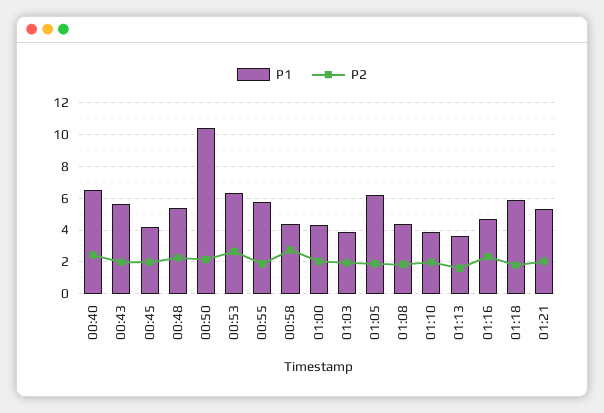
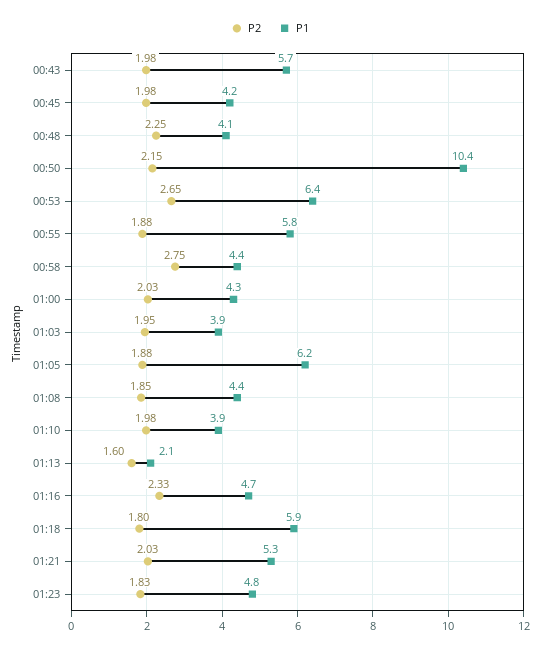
P1, 00:40: 6.5 -> none
P2, 00:40: 2.5 -> none
P1, 00:48: 5.5 -> 4.1
P1, 01:13: 3.5 -> 2.1
P2, 01:23: none -> 1.83
P1, 01:23: none -> 4.8

